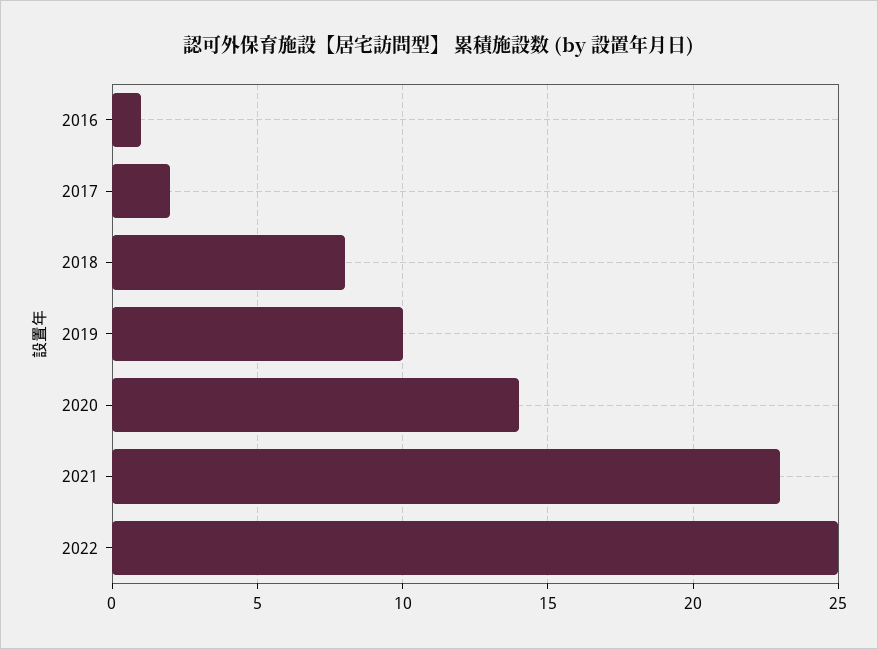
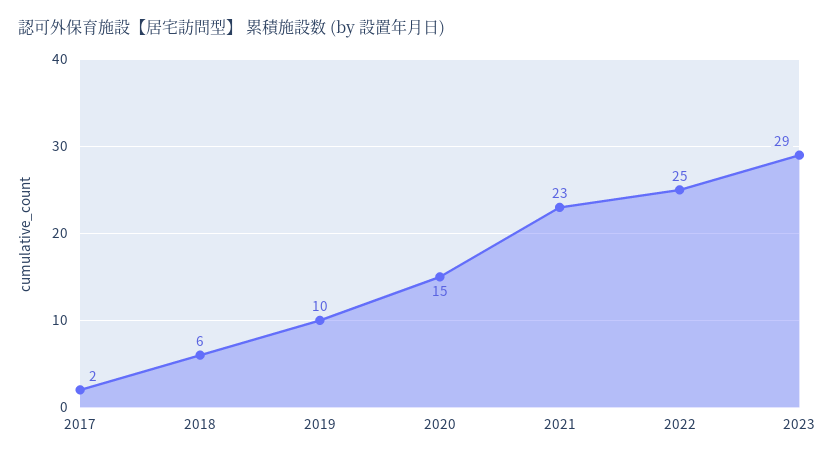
2016: 1 -> none
2018: 8 -> 6
2020: 14 -> 15
2023: none -> 29

